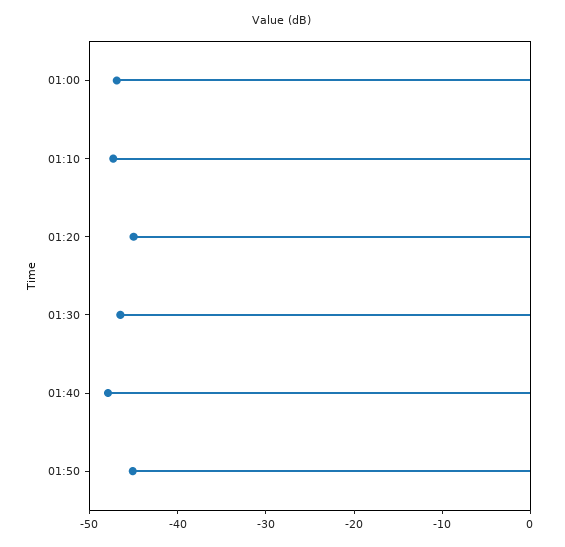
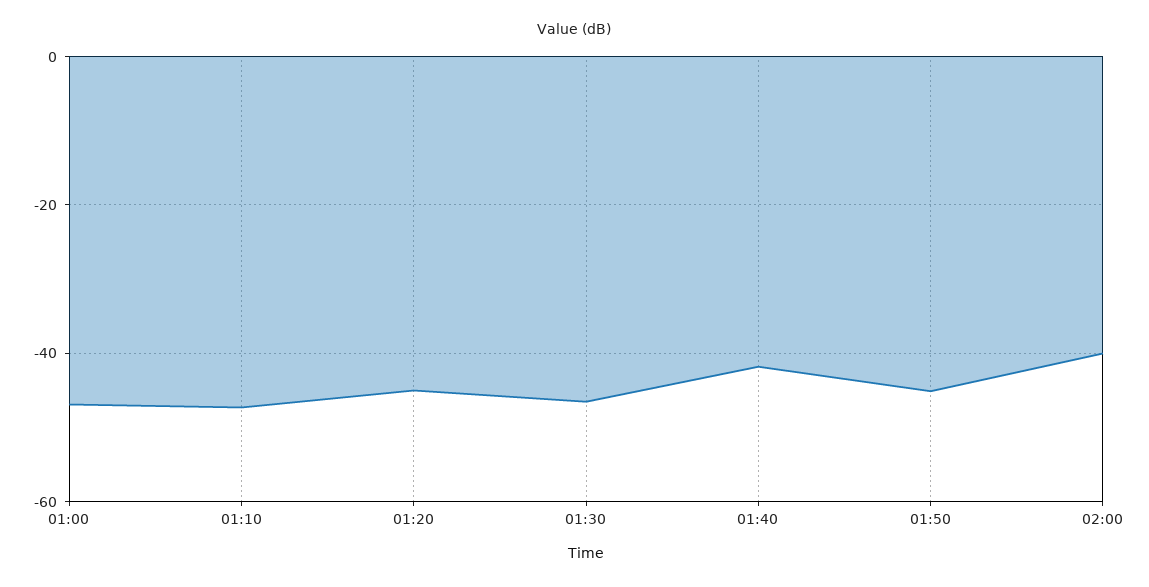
01:40: -48 -> -42
02:00: none -> -40

